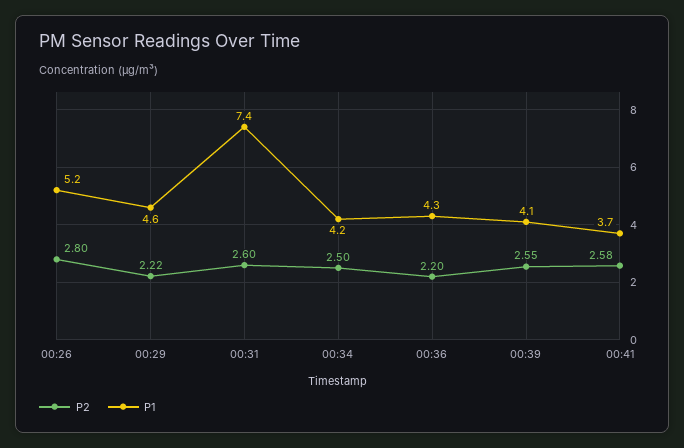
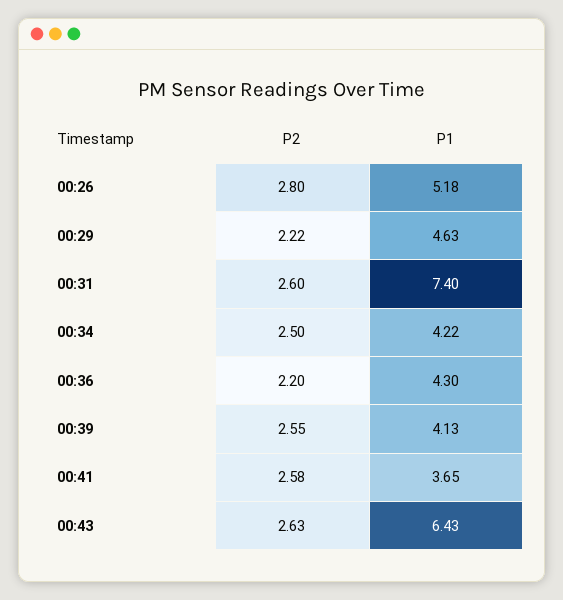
P2, 00:43: none -> 2.63
P1, 00:43: none -> 6.43

